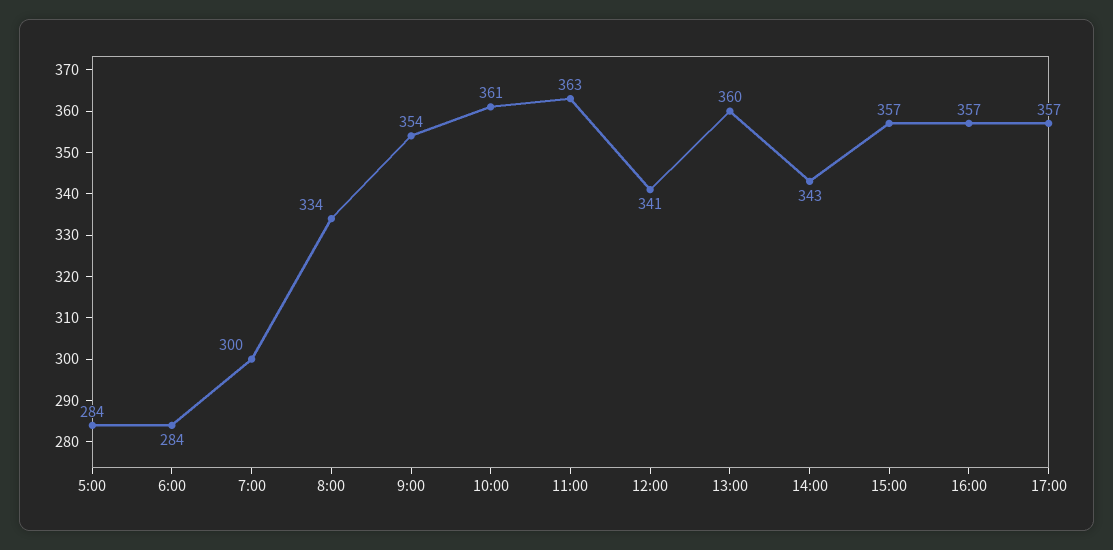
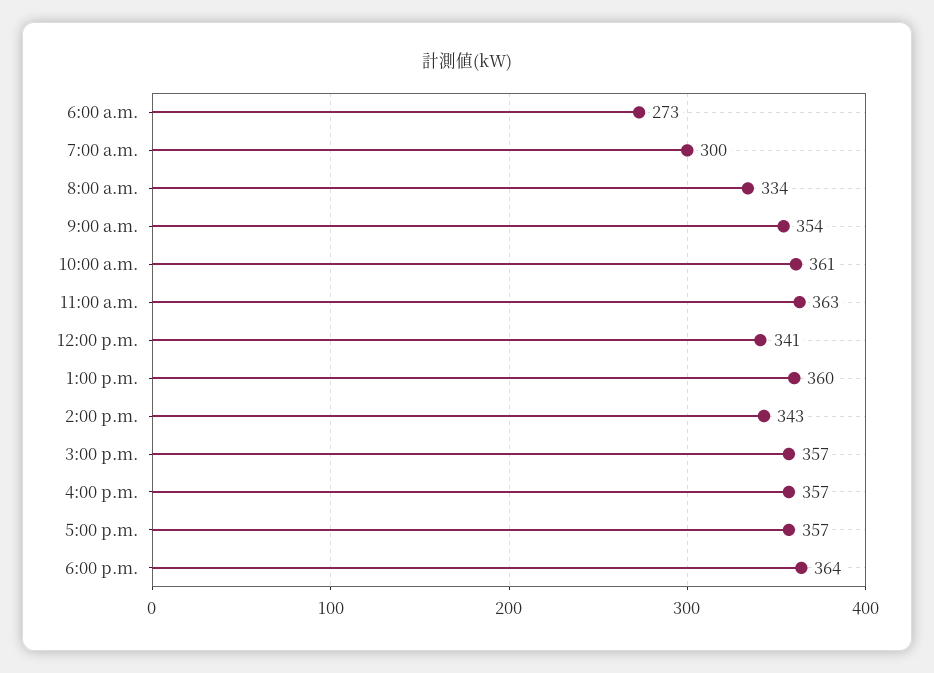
5:00: 284 -> none
6:00: 284 -> 273
6:00 p.m.: none -> 364

